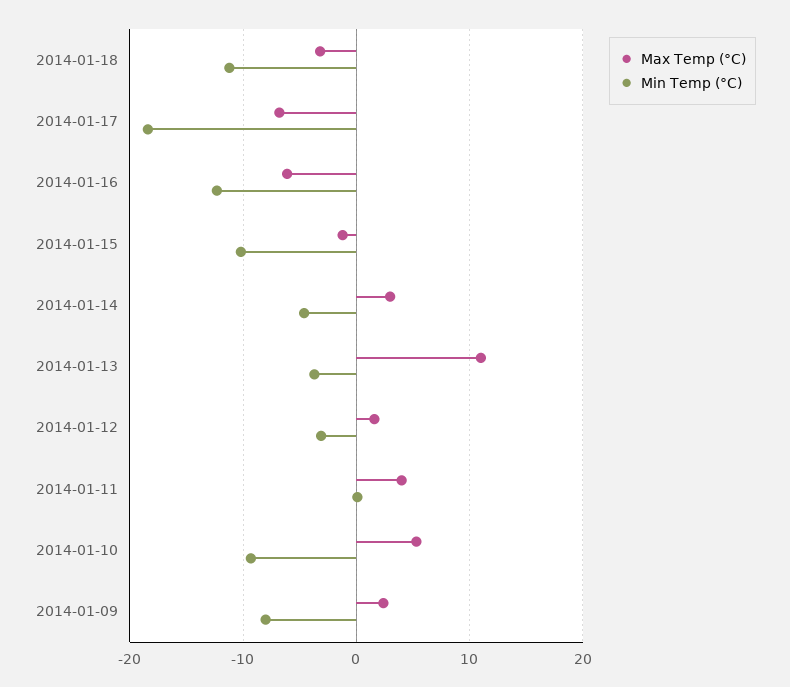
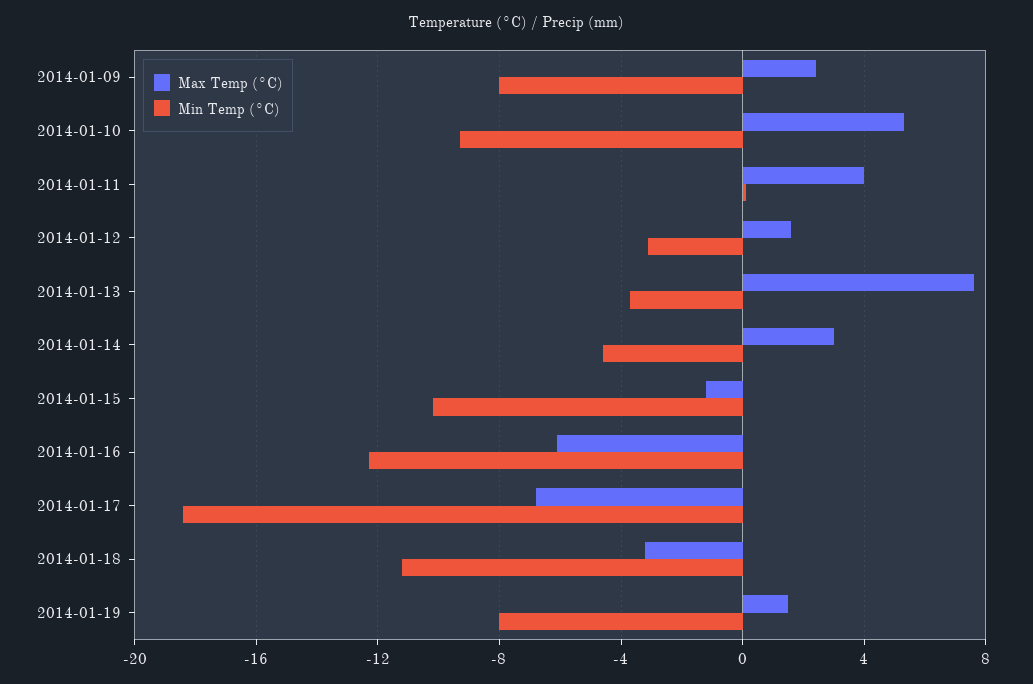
Max Temp (°C), 2014-01-13: 11 -> 7.5
Max Temp (°C), 2014-01-19: none -> 1.5
Min Temp (°C), 2014-01-19: none -> -8

